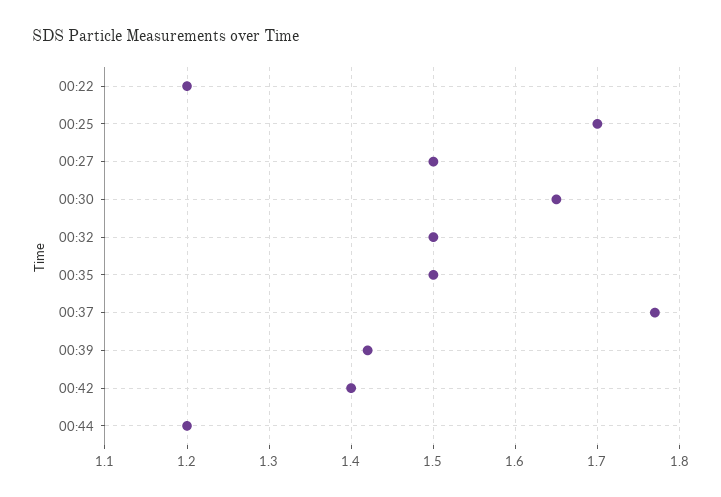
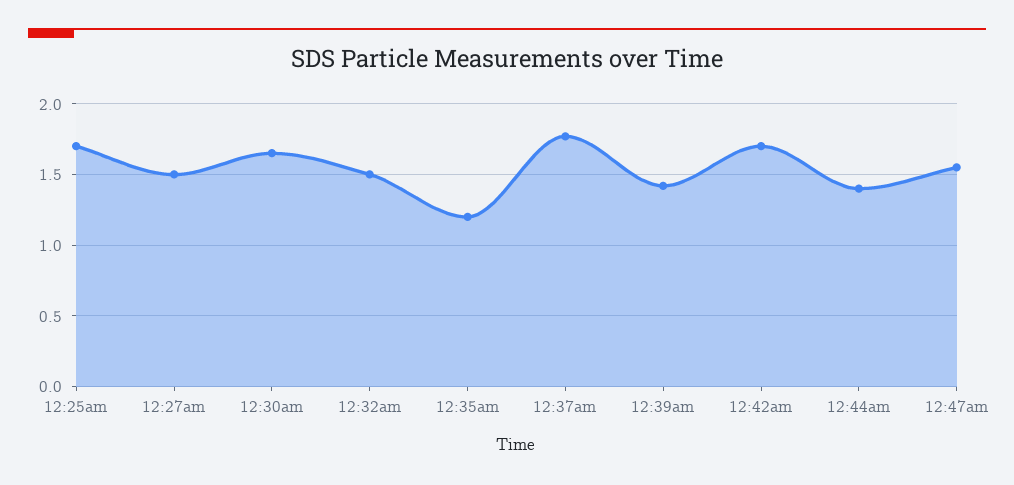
00:22: 1.2 -> none
00:35: 1.5 -> 1.2
00:42: 1.4 -> 1.7
00:44: 1.2 -> 1.4
12:47am: none -> 1.55

